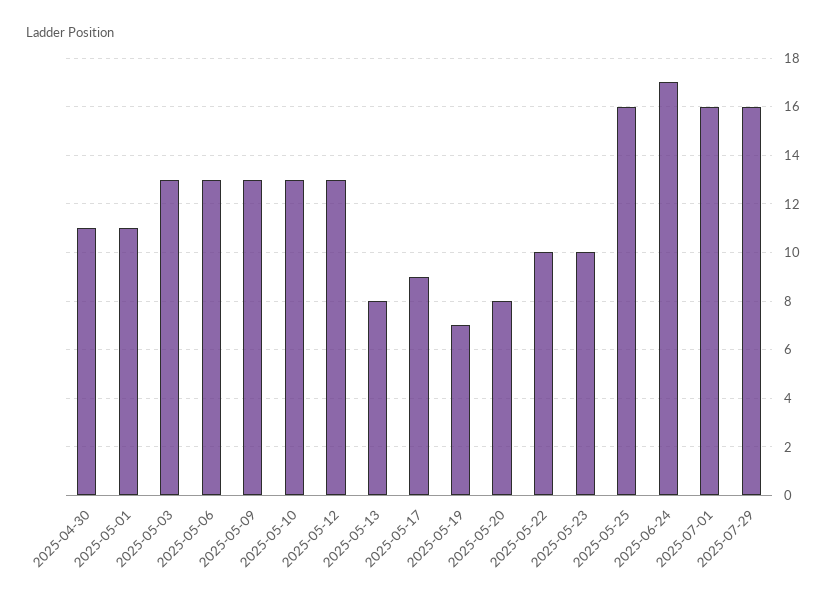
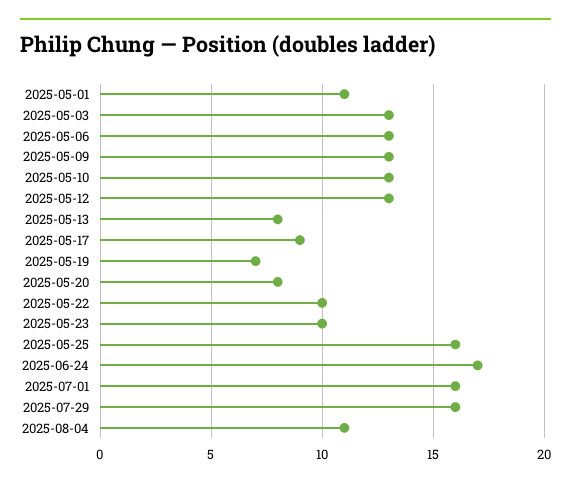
2025-04-30: 11 -> none
2025-08-04: none -> 11

